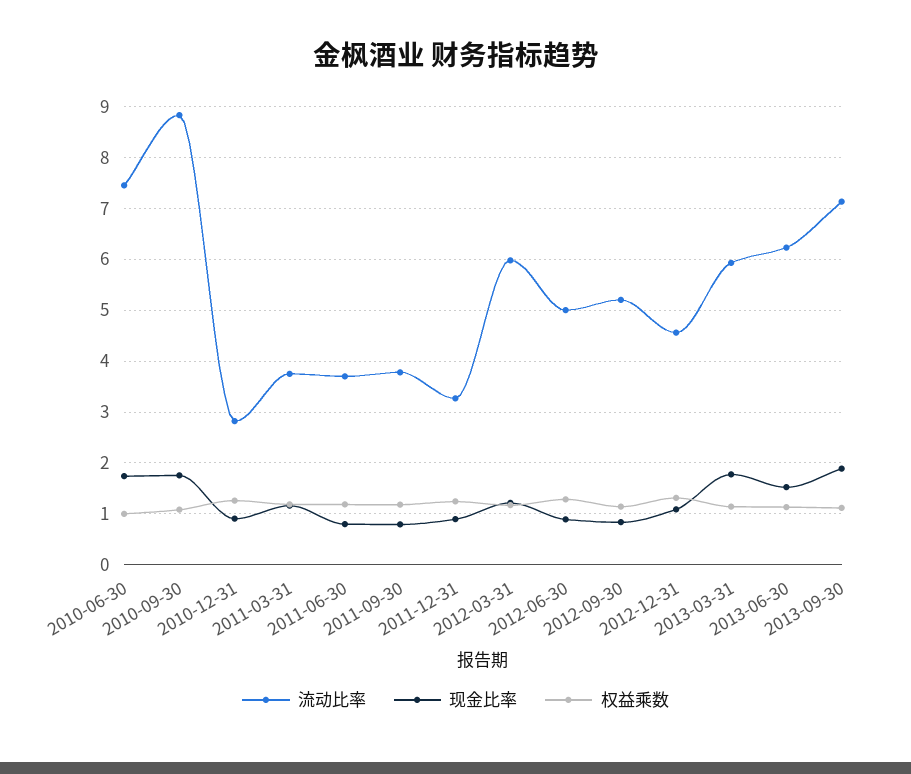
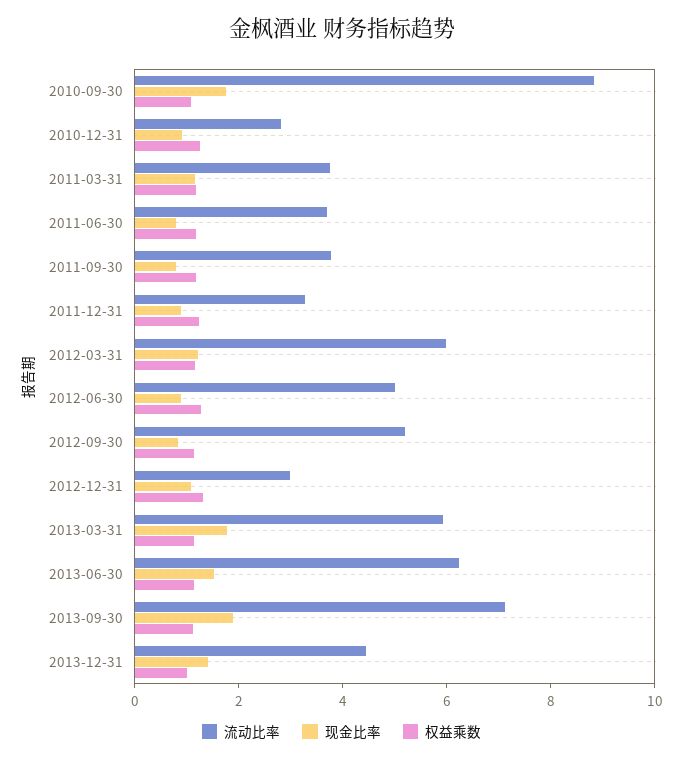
流动比率, 2010-06-30: 7.4 -> none
现金比率, 2010-06-30: 1.8 -> none
权益乘数, 2010-06-30: 1 -> none
流动比率, 2012-12-31: 4.6 -> 3
流动比率, 2013-12-31: none -> 4.5
现金比率, 2013-12-31: none -> 1.5
权益乘数, 2013-12-31: none -> 1

